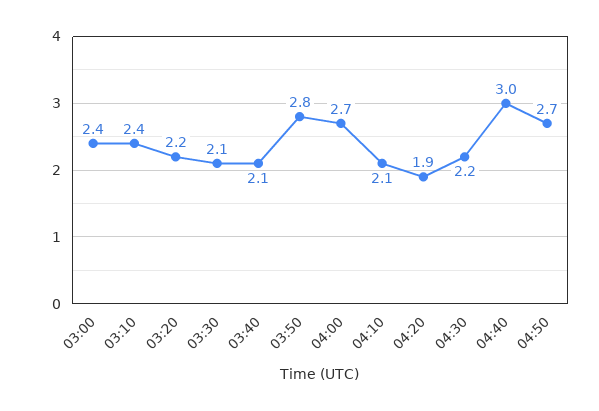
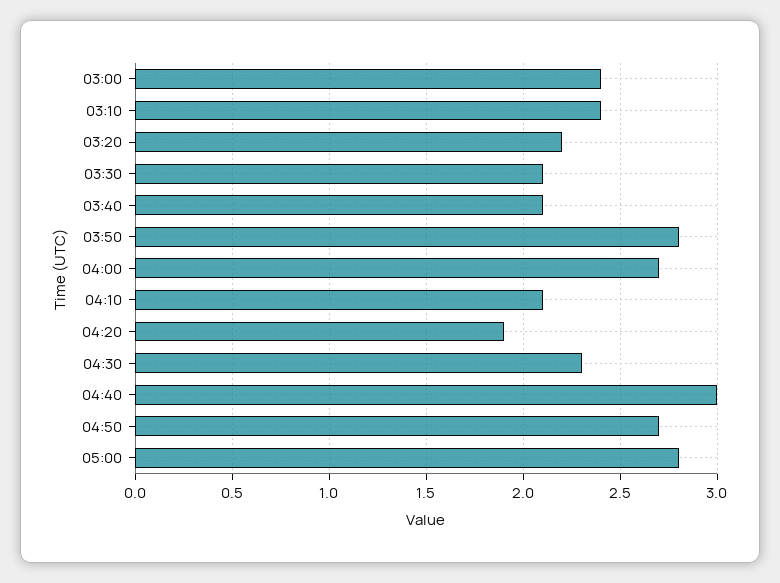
04:30: 2.2 -> 2.3
05:00: none -> 2.8

